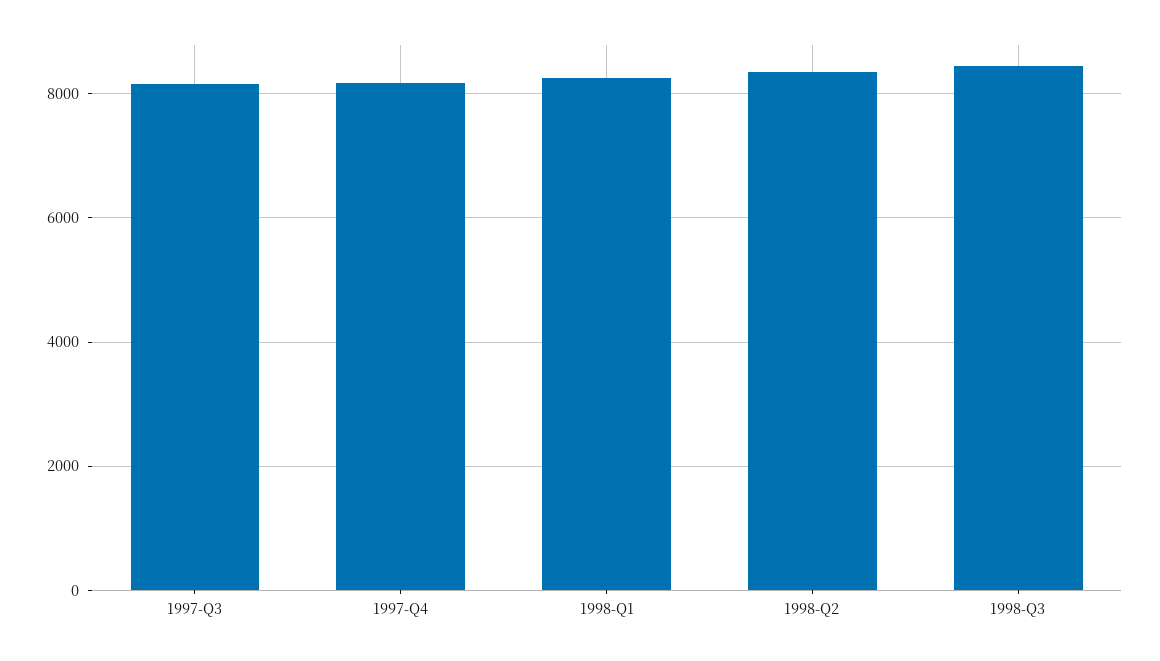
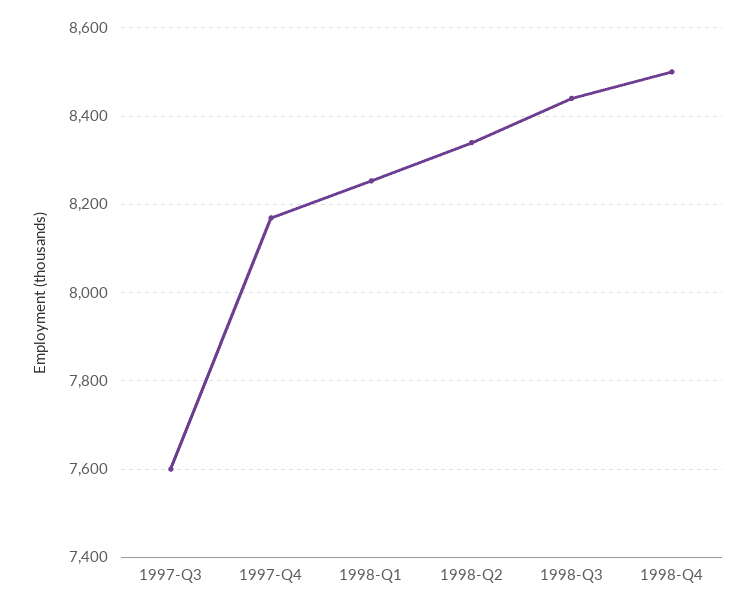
1997-Q3: 8200 -> 7600
1998-Q4: none -> 8500

